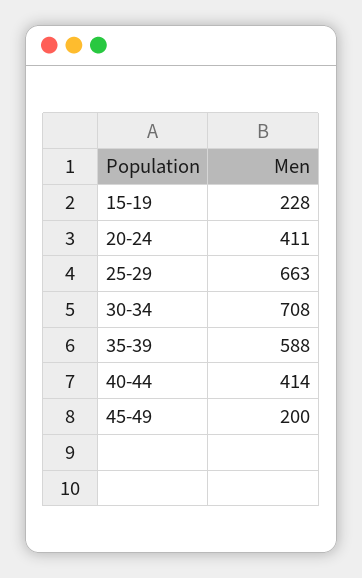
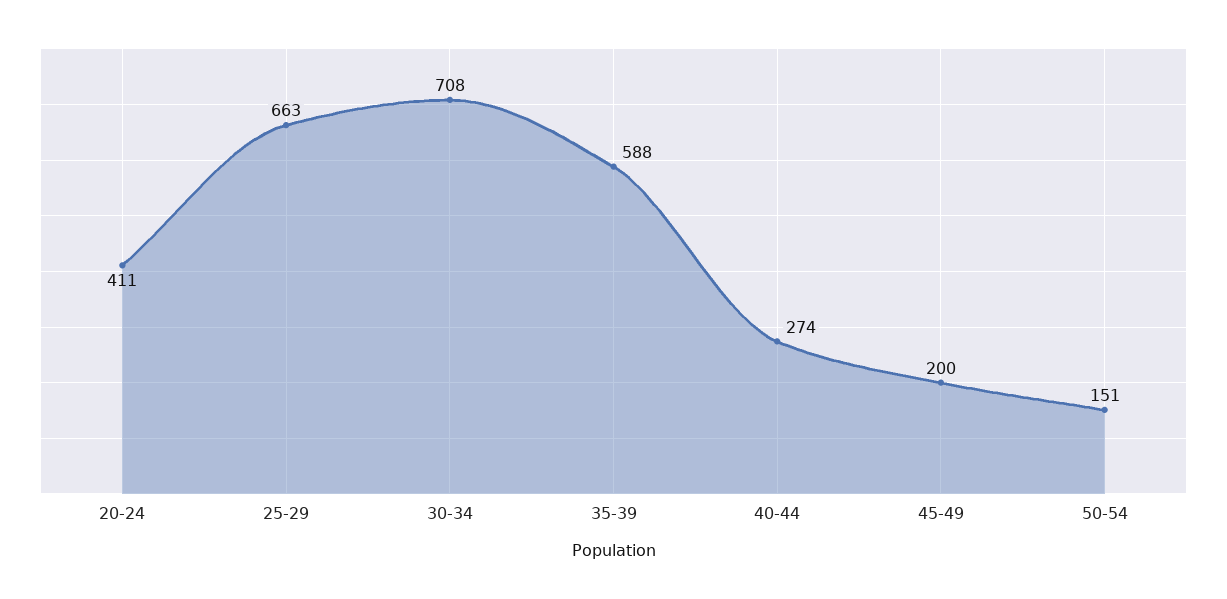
15-19: 228 -> none
40-44: 414 -> 274
50-54: none -> 151

